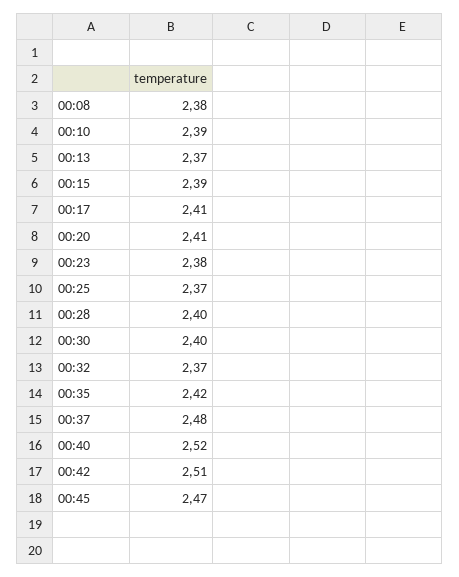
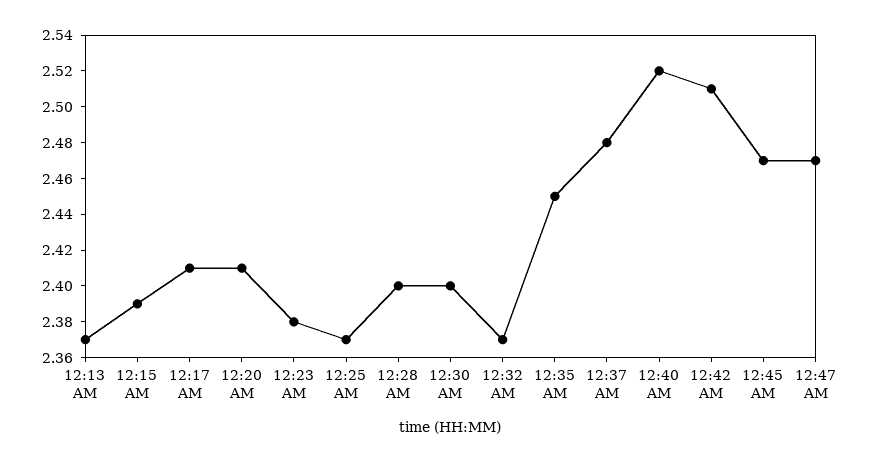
00:08: 2.38 -> none
00:10: 2.39 -> none
00:35: 2.42 -> 2.45
12:47 AM: none -> 2.47

